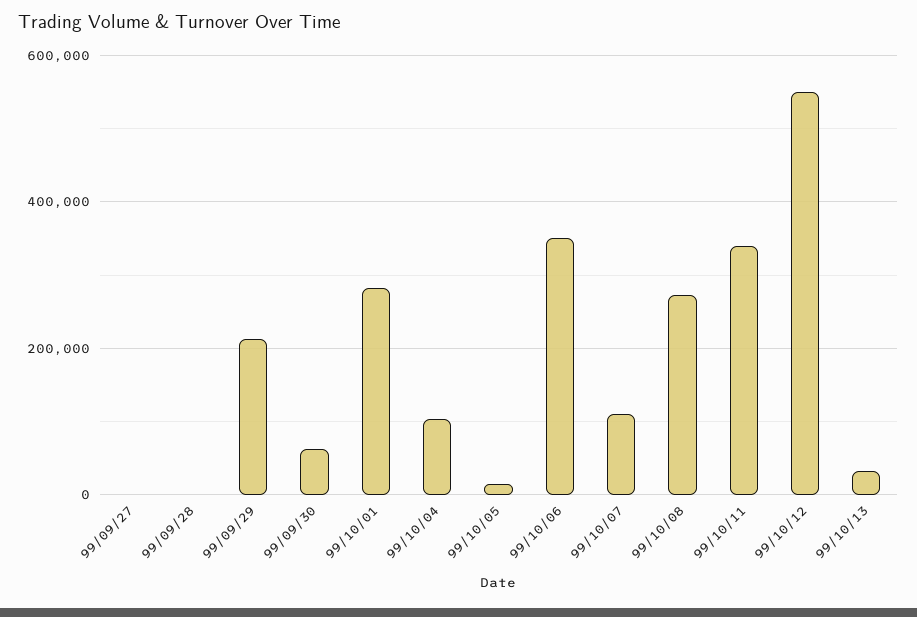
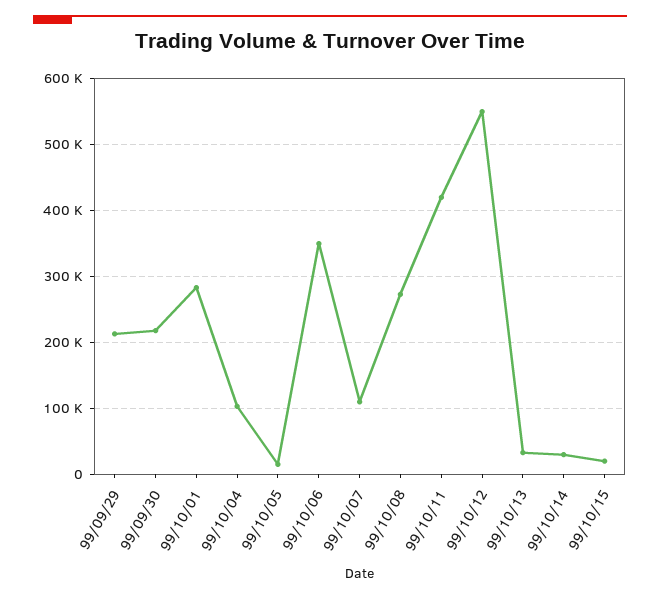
99/09/27: 0 -> none
99/09/28: 0 -> none
99/09/30: 60000 -> 220000
99/10/11: 340000 -> 420000
99/10/14: none -> 30000
99/10/15: none -> 20000

